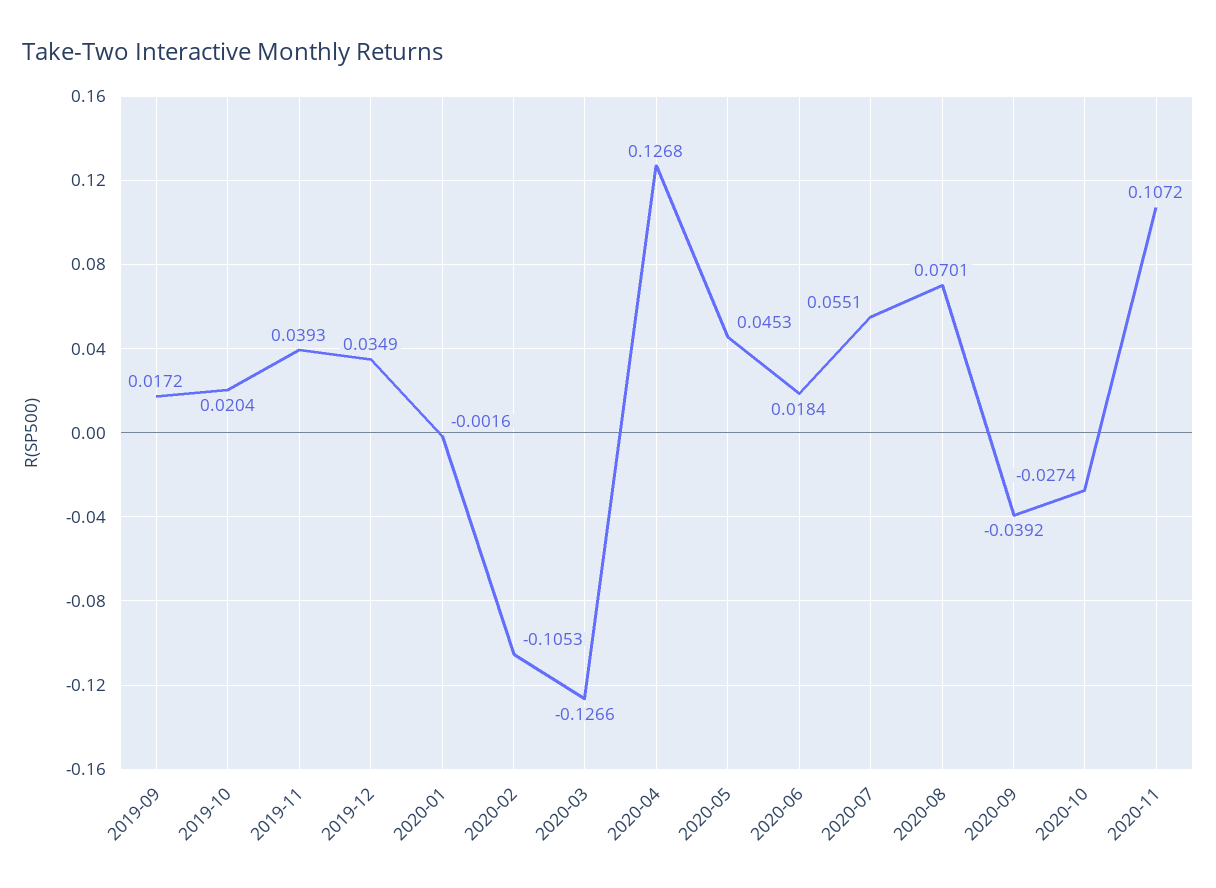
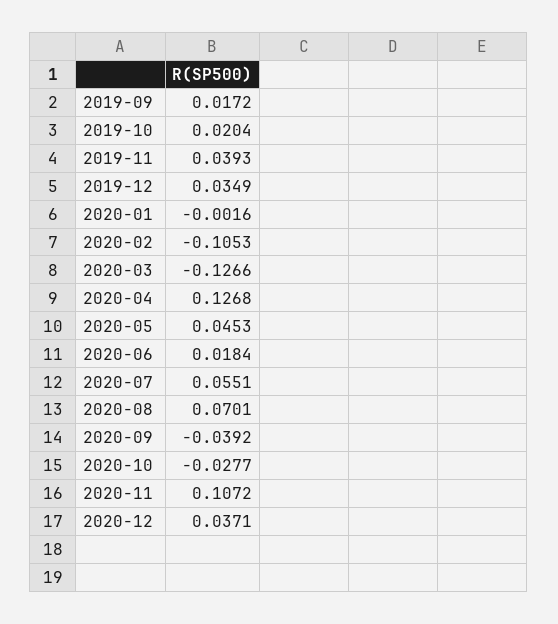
2020-10: -0.0274 -> -0.0277
2020-12: none -> 0.0371

